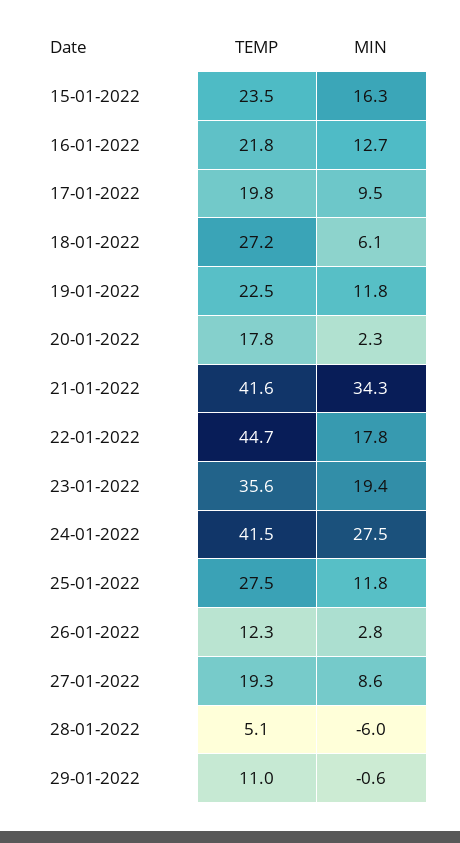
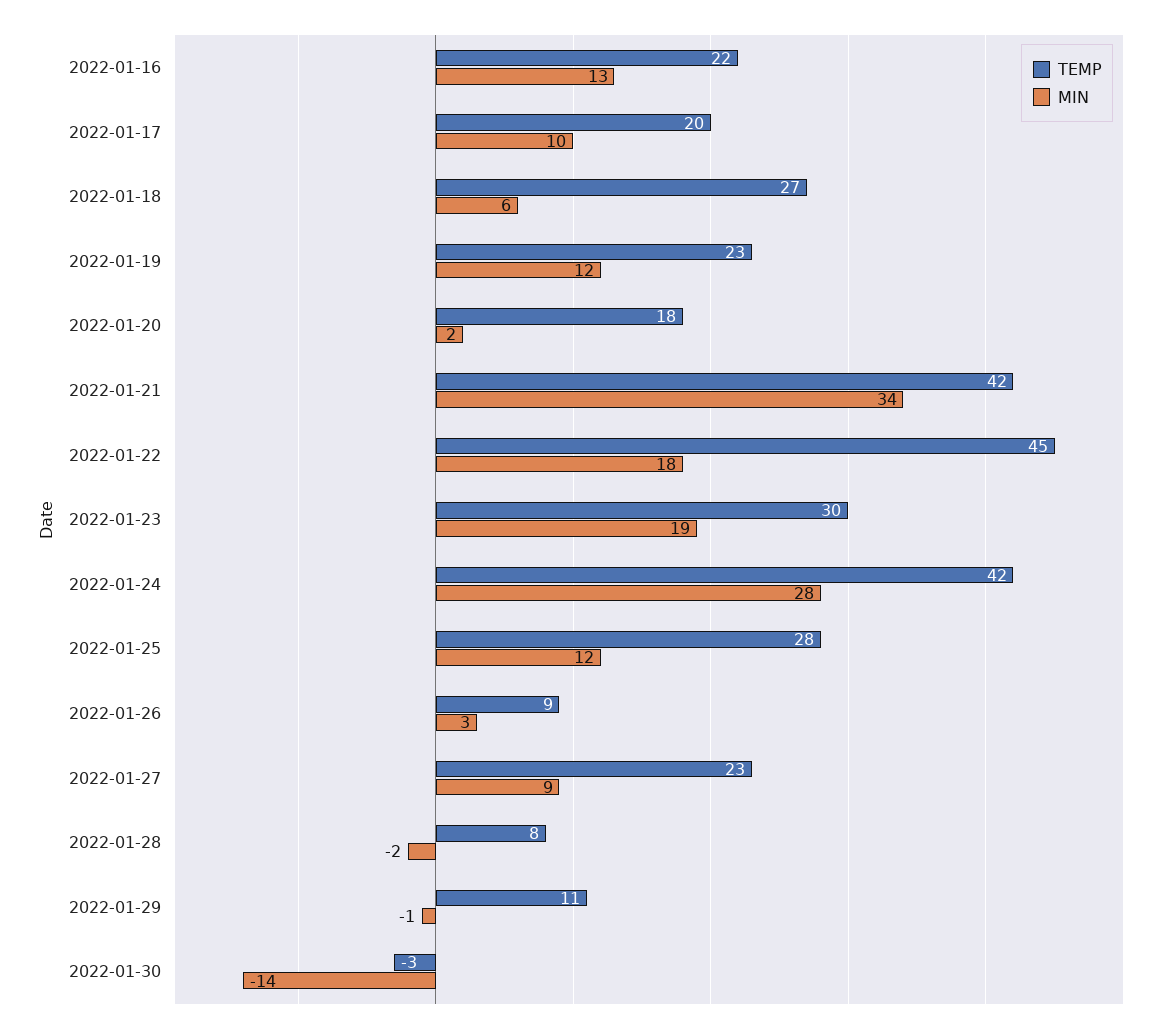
TEMP, 15-01-2022: 23.5 -> none
MIN, 15-01-2022: 16.3 -> none
TEMP, 23-01-2022: 35.6 -> 30
TEMP, 26-01-2022: 12.3 -> 9
TEMP, 27-01-2022: 19.3 -> 23
TEMP, 28-01-2022: 5.1 -> 8
MIN, 28-01-2022: -6 -> -2
TEMP, 2022-01-30: none -> -3
MIN, 2022-01-30: none -> -14

